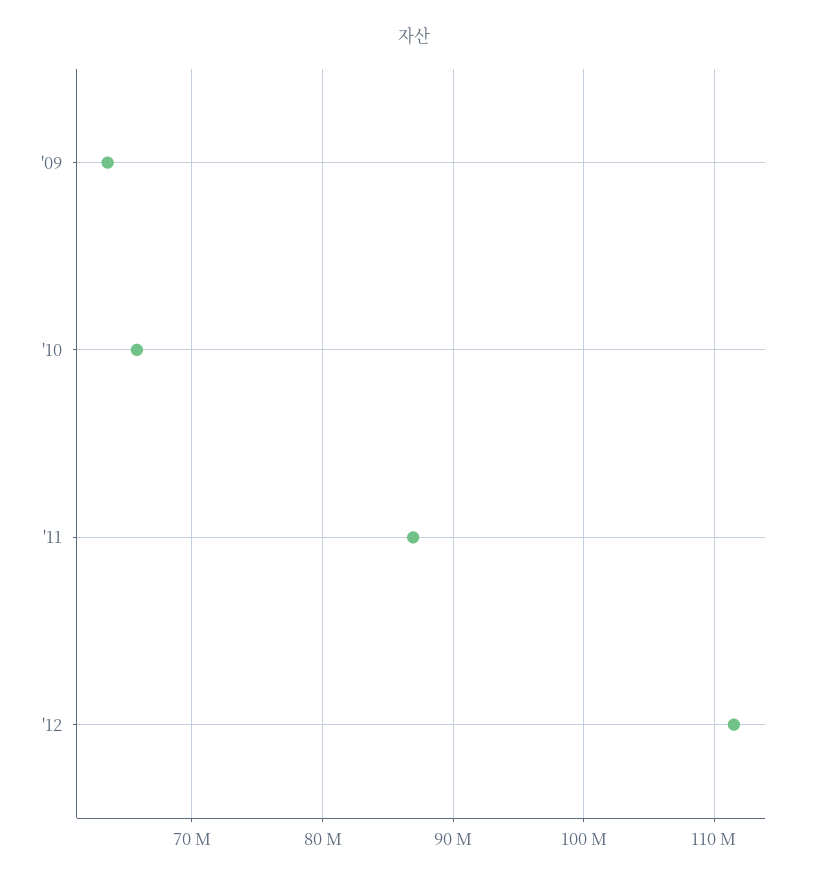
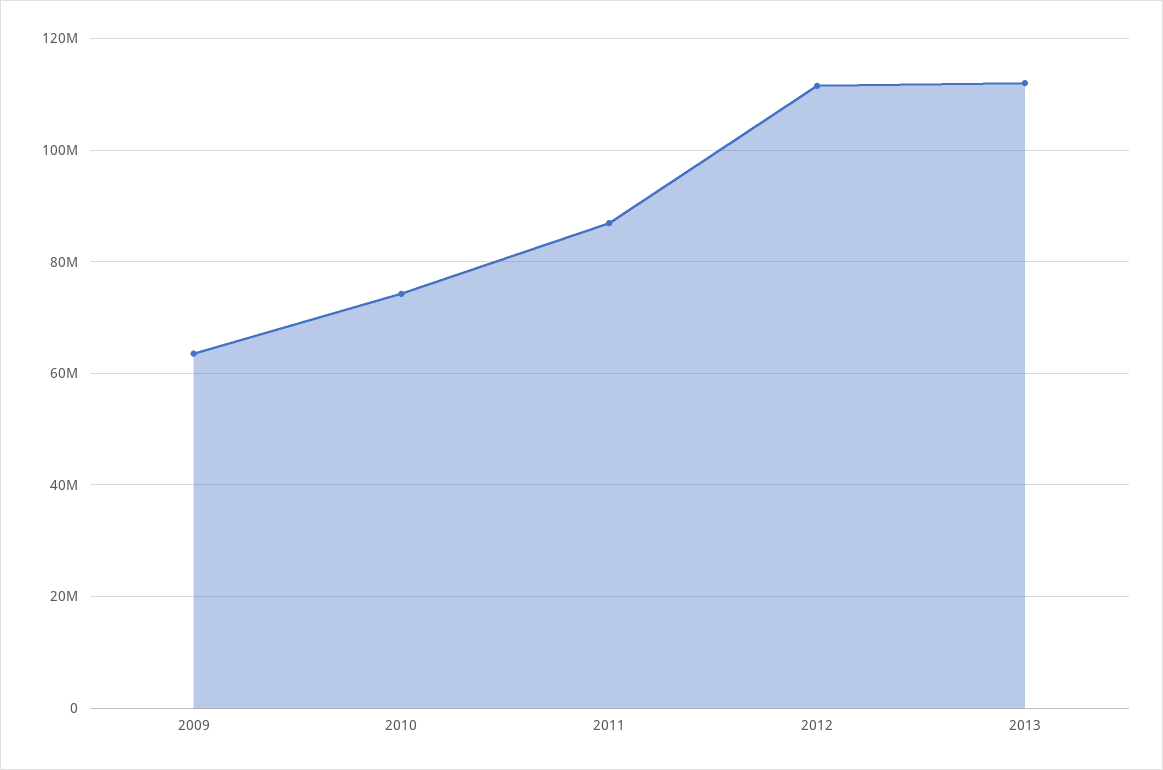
'10: 66000000 -> 74000000
2013: none -> 112000000

